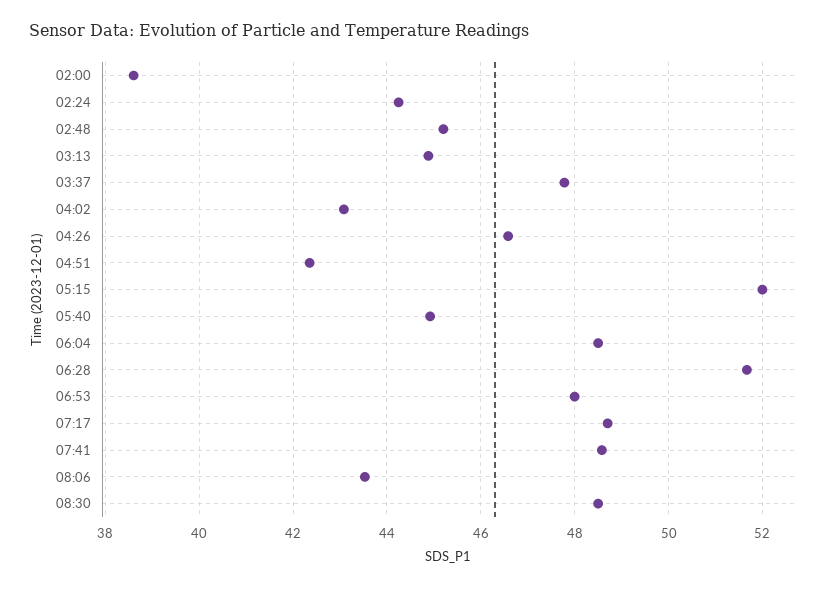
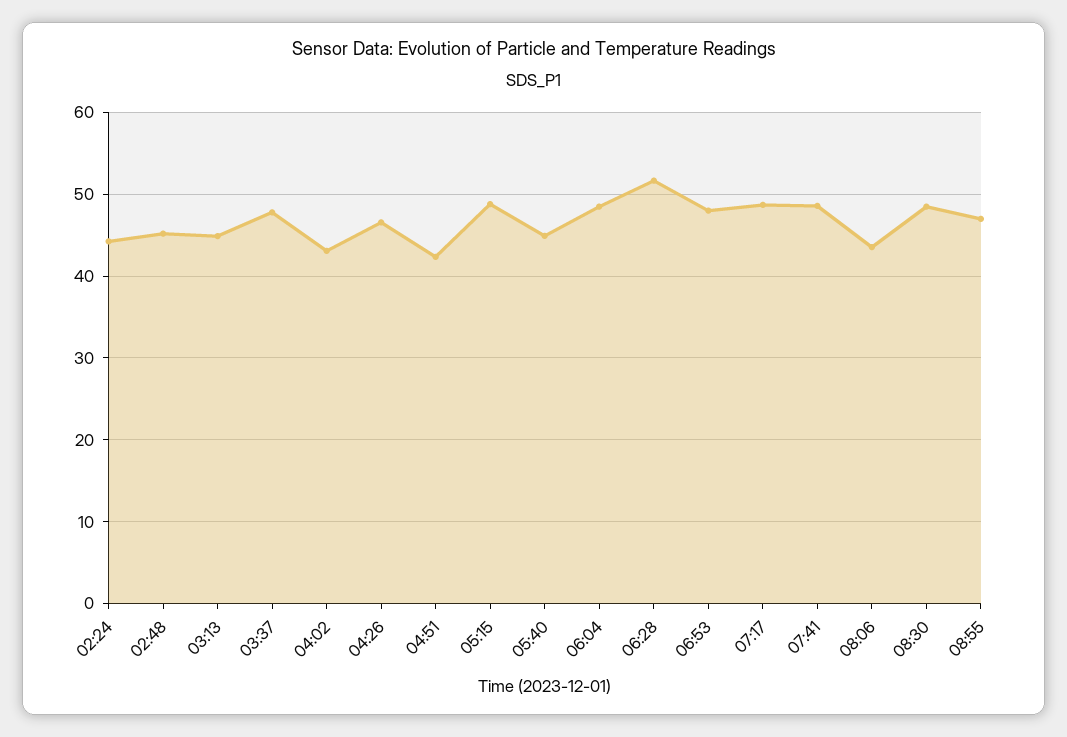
02:00: 38.6 -> none
05:15: 52 -> 49
08:55: none -> 47

